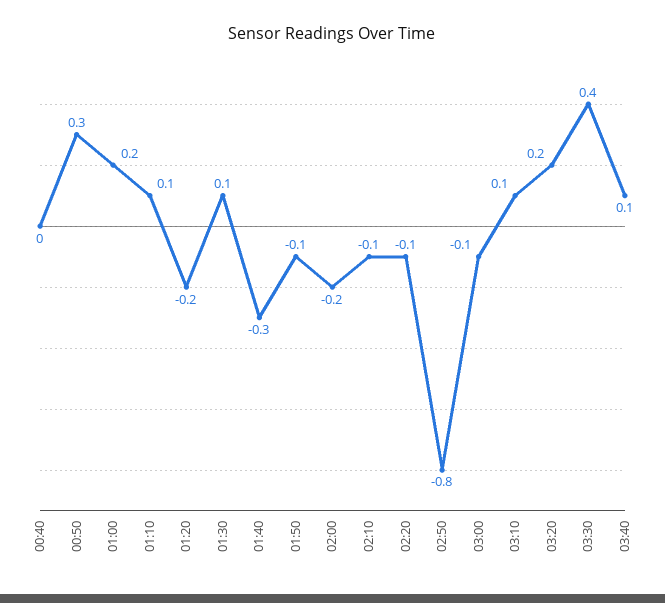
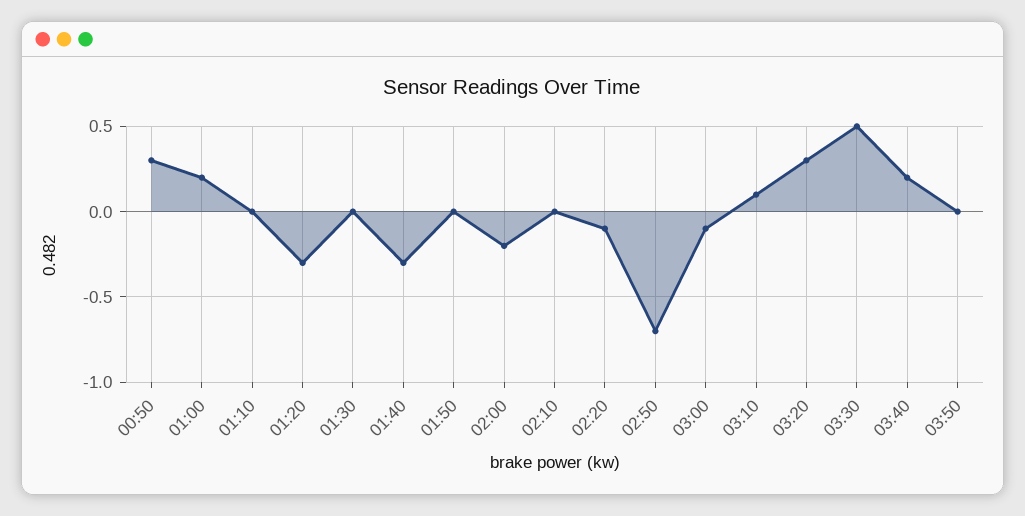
00:40: 0 -> none
01:10: 0.1 -> 0
01:20: -0.2 -> -0.3
01:30: 0.1 -> 0
01:50: -0.1 -> 0
02:10: -0.1 -> 0
02:50: -0.8 -> -0.7
03:20: 0.2 -> 0.3
03:30: 0.4 -> 0.5
03:40: 0.1 -> 0.2
03:50: none -> 0

